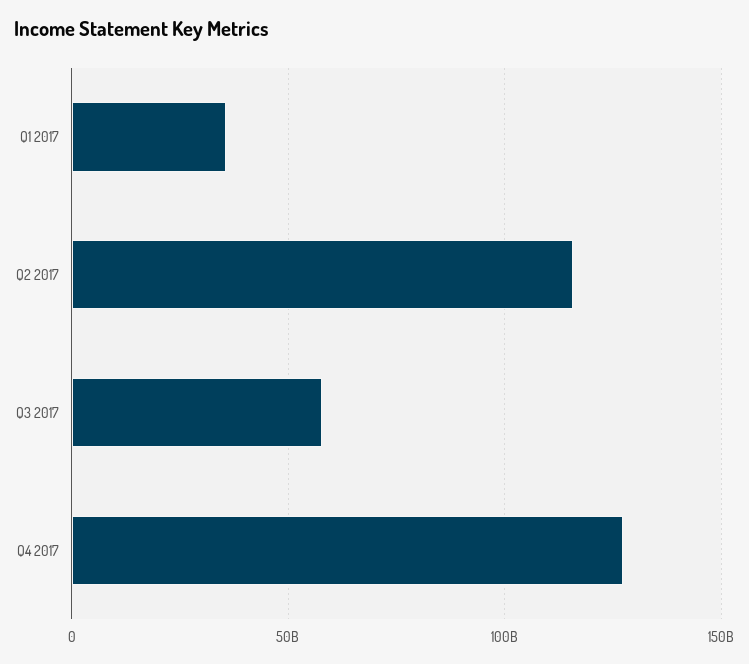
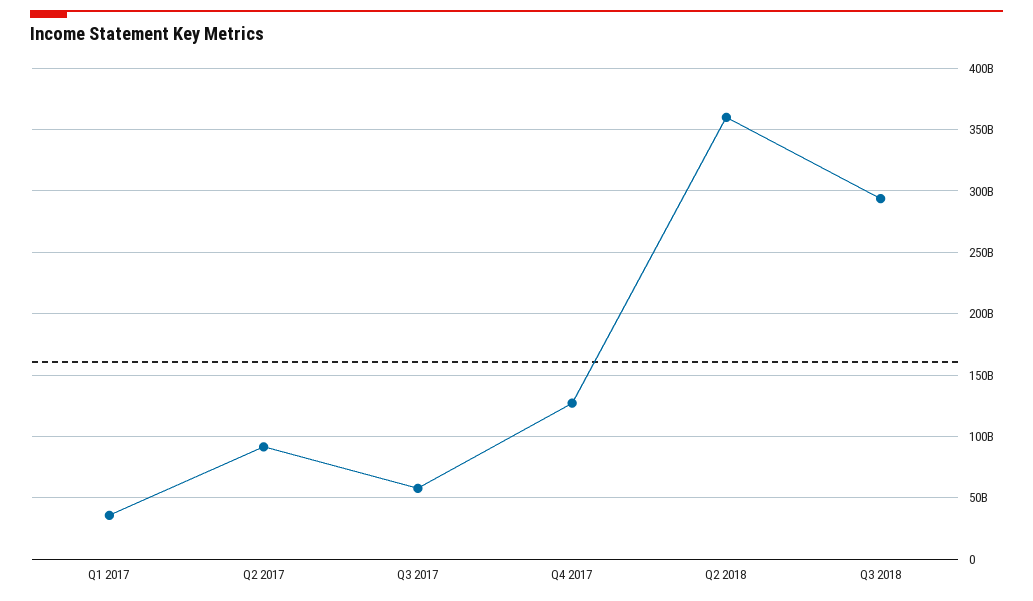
Q2 2017: 115000000000 -> 90000000000
Q2 2018: none -> 360000000000
Q3 2018: none -> 295000000000

